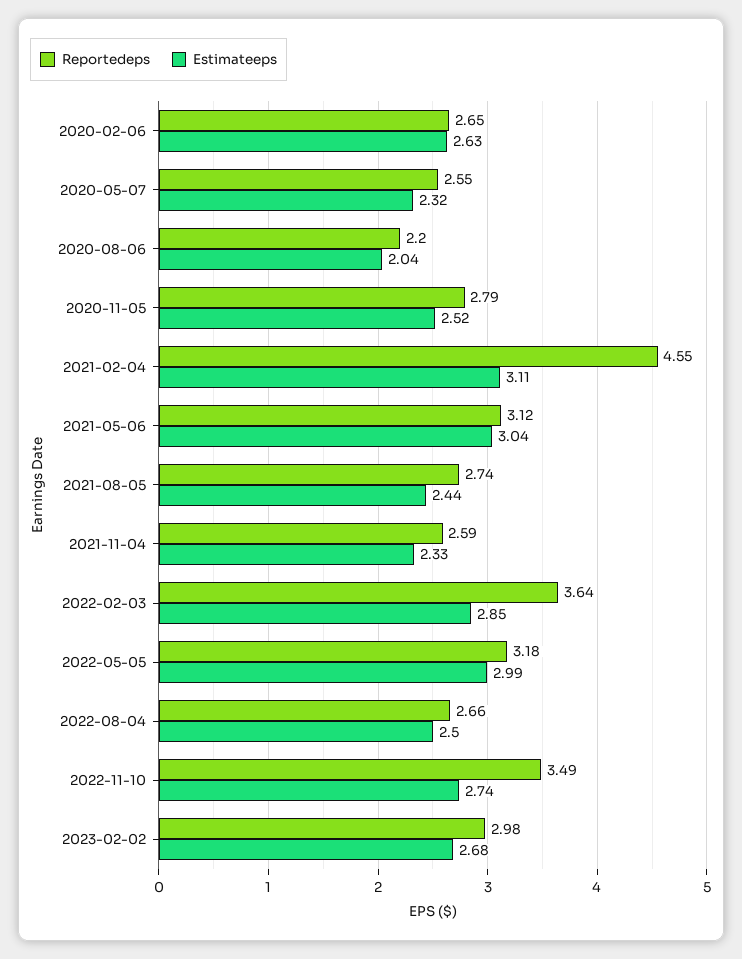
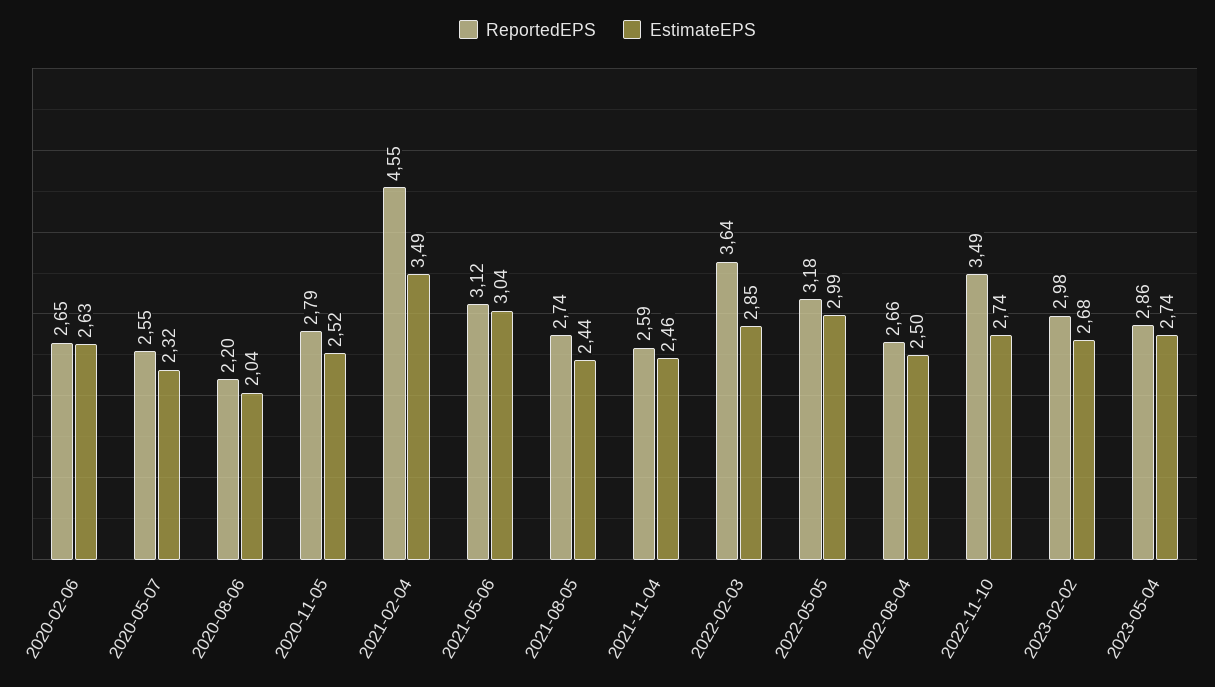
Estimateeps, 2021-02-04: 3.11 -> 3.49
Estimateeps, 2021-11-04: 2.33 -> 2.46
Reportedeps, 2023-05-04: none -> 2.86
Estimateeps, 2023-05-04: none -> 2.74

